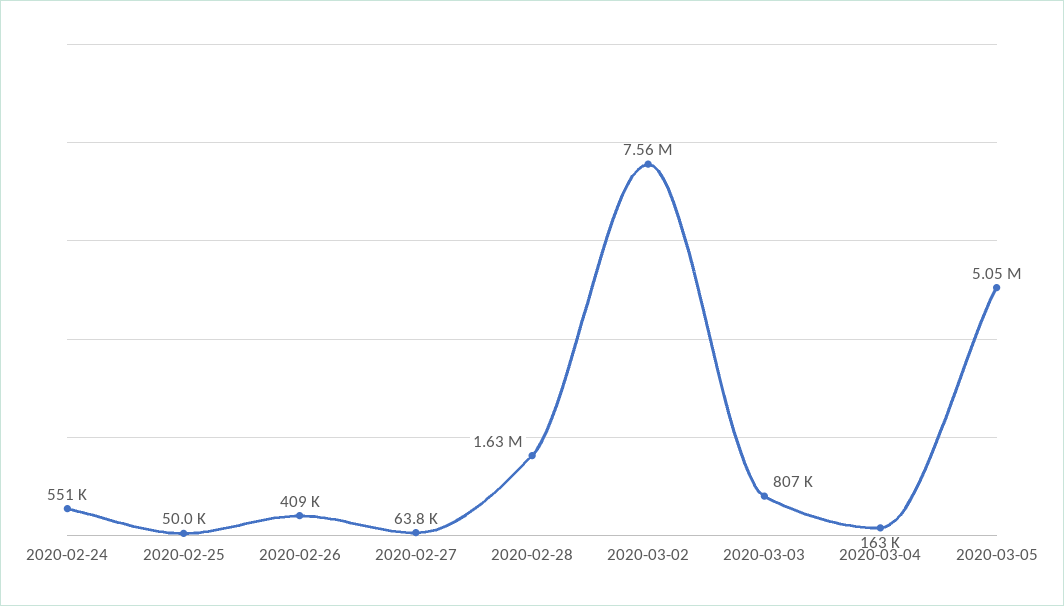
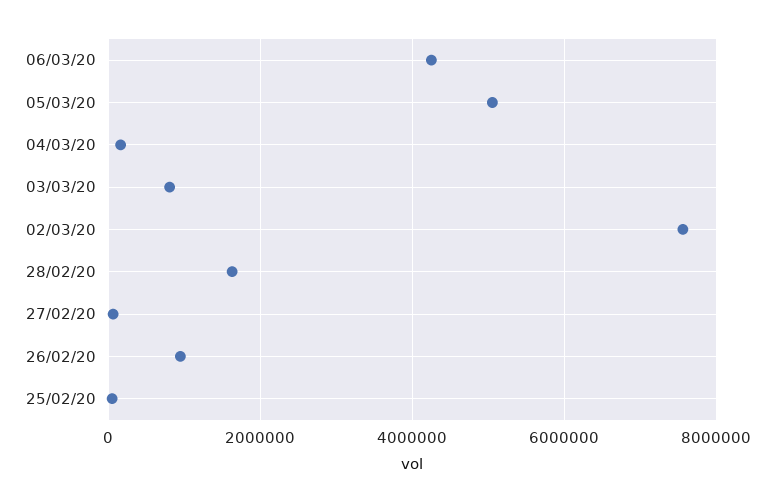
2020-02-24: 551000 -> none
2020-02-26: 409000 -> 1000000
06/03/20: none -> 4200000

